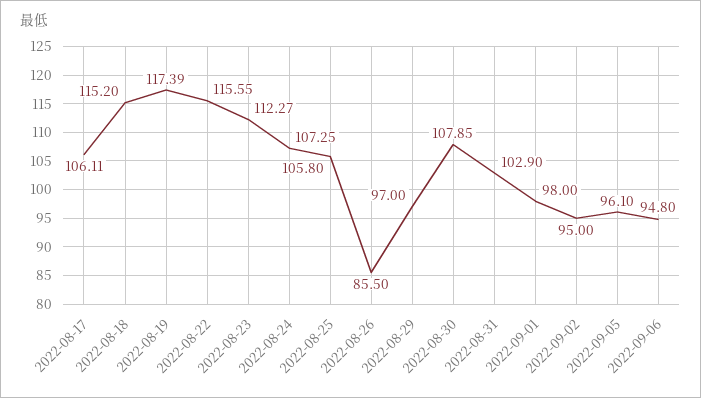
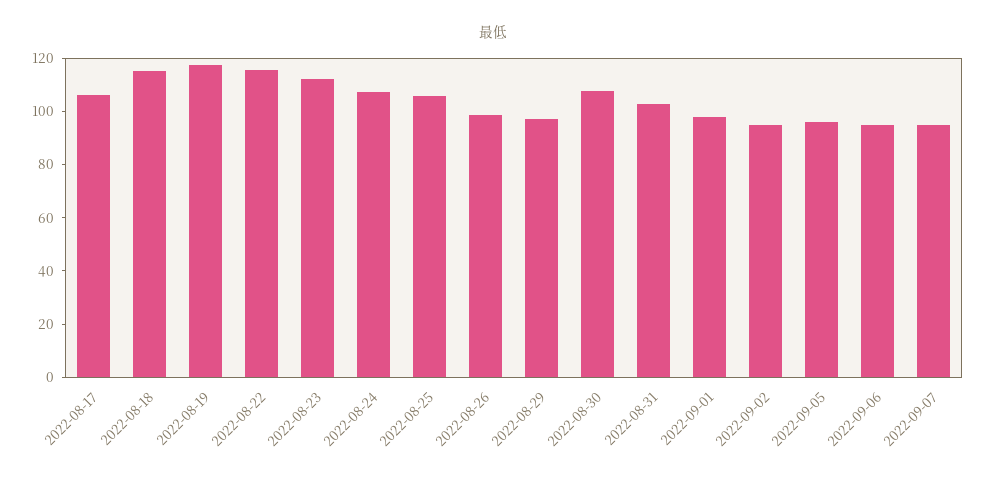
2022-08-26: 85.5 -> 100
2022-09-07: none -> 95

